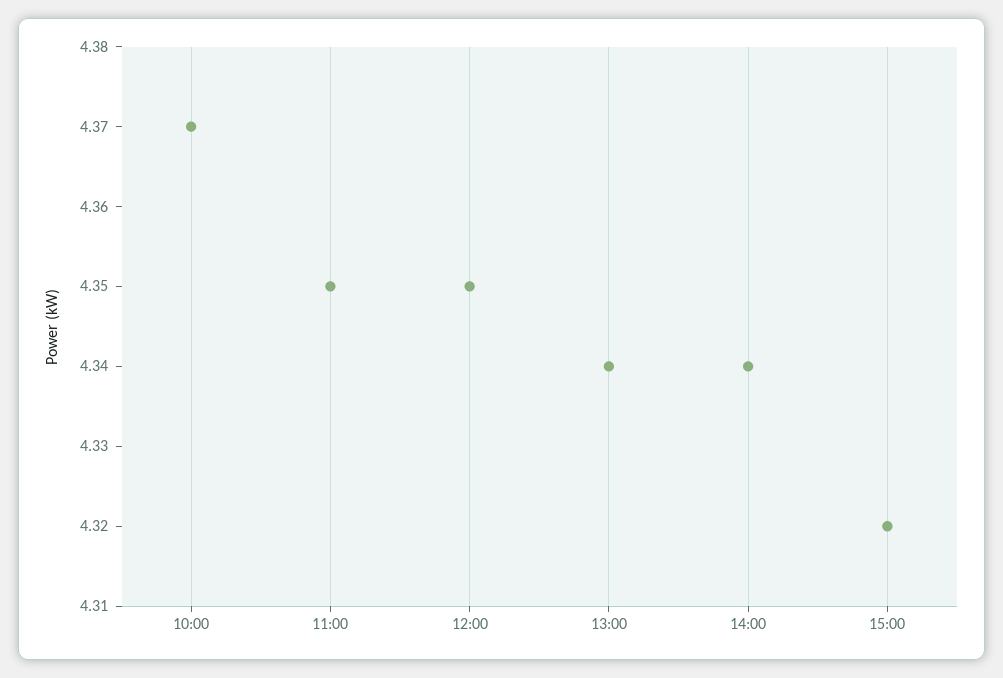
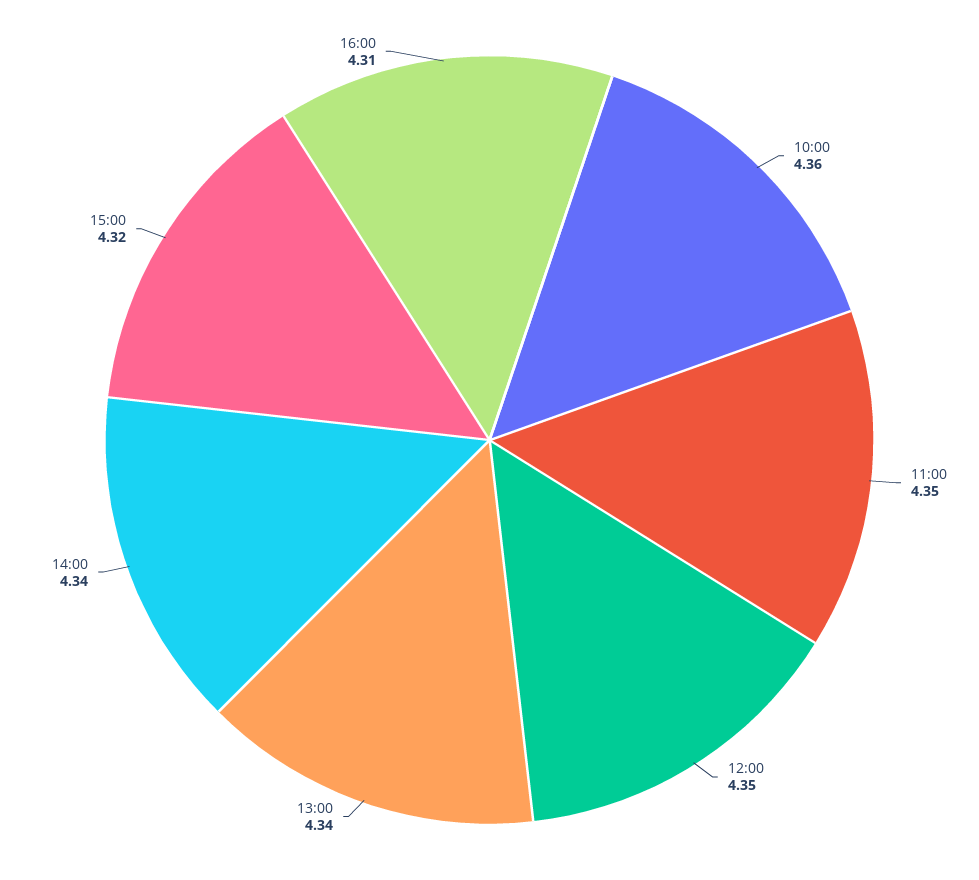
10:00: 4.37 -> 4.36
16:00: none -> 4.31

